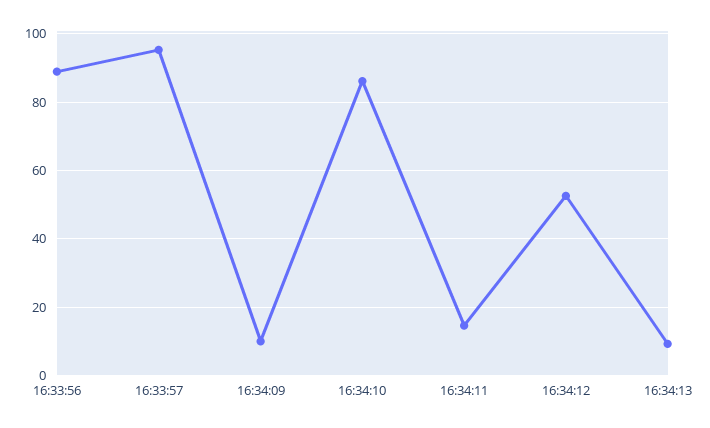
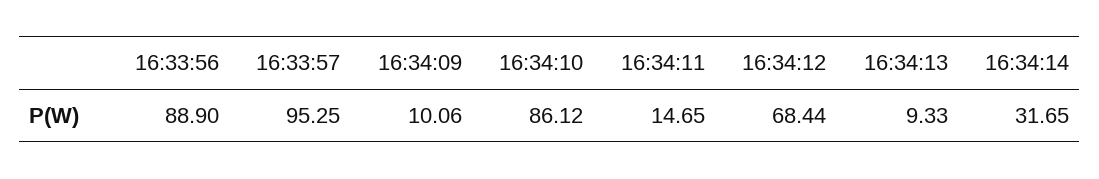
16:34:12: 52 -> 68.44
16:34:14: none -> 31.65

